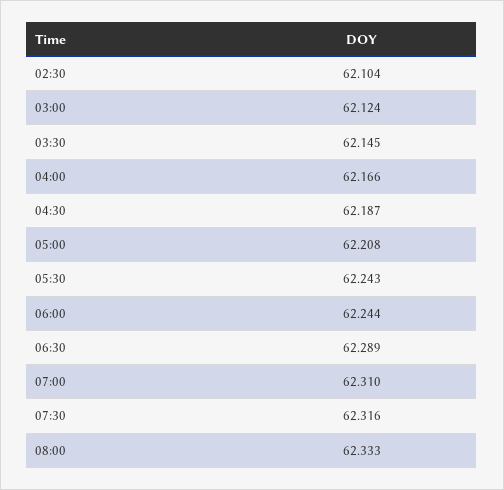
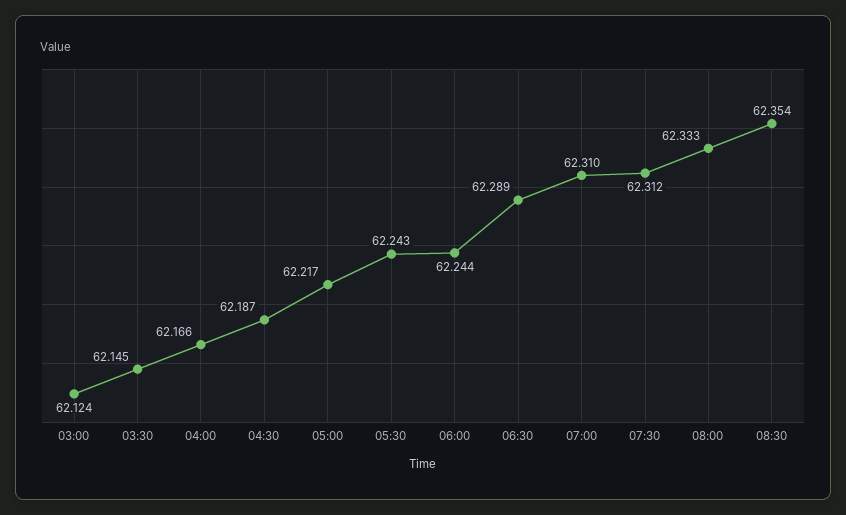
02:30: 62.104 -> none
05:00: 62.208 -> 62.217
07:30: 62.316 -> 62.312
08:30: none -> 62.354

